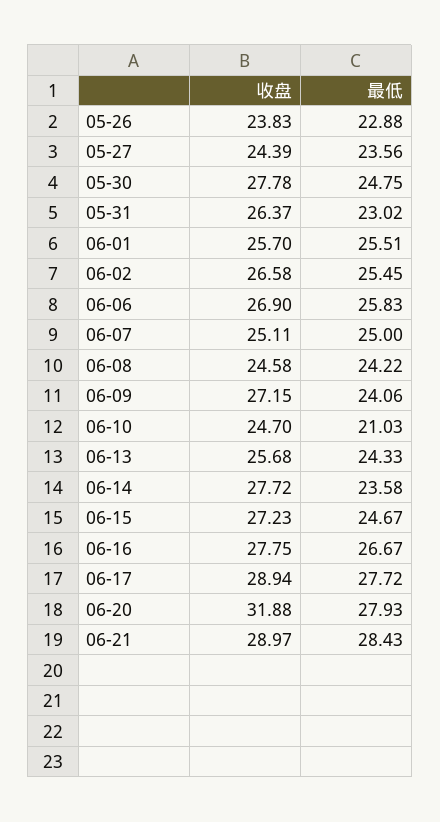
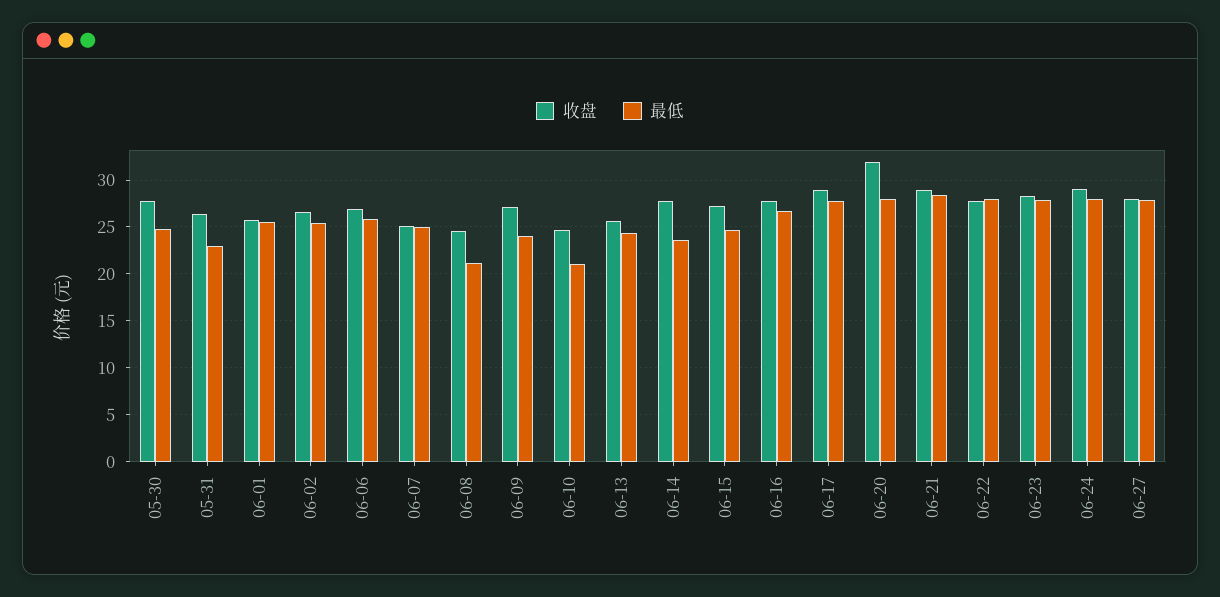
收盘, 05-26: 23.83 -> none
最低, 05-26: 22.88 -> none
收盘, 05-27: 24.39 -> none
最低, 05-27: 23.56 -> none
最低, 06-08: 24.22 -> 21
收盘, 06-22: none -> 28
最低, 06-22: none -> 28
收盘, 06-23: none -> 28
最低, 06-23: none -> 28
收盘, 06-24: none -> 29
最低, 06-24: none -> 28
收盘, 06-27: none -> 28
最低, 06-27: none -> 28

